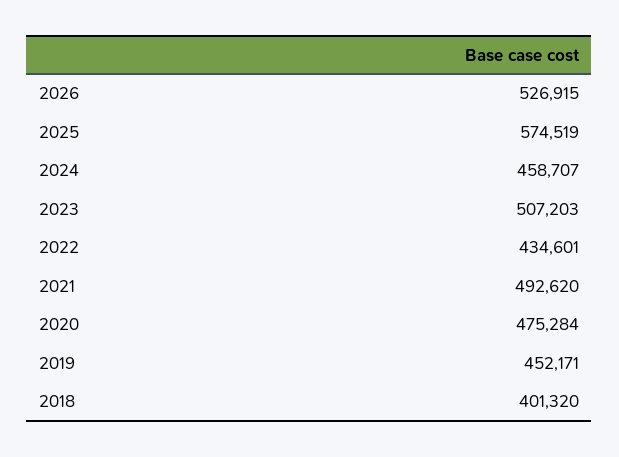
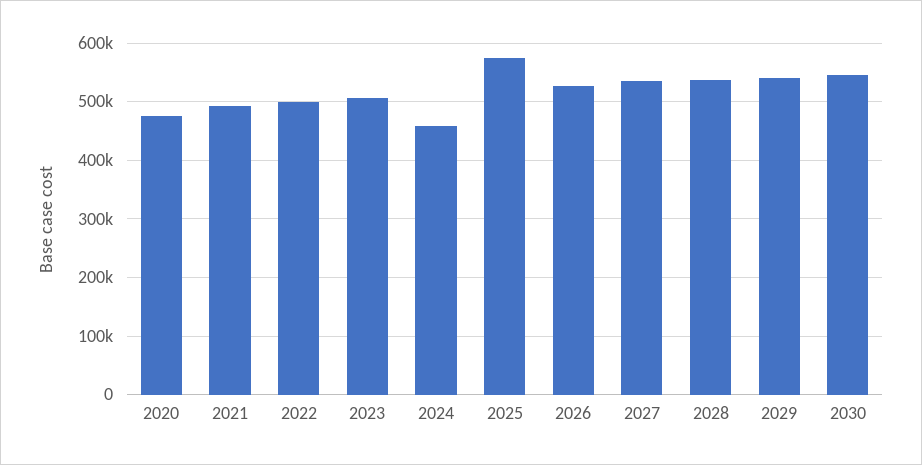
2022: 434601 -> 500000
2019: 452171 -> none
2018: 401320 -> none
2027: none -> 540000
2028: none -> 540000
2029: none -> 540000
2030: none -> 540000

